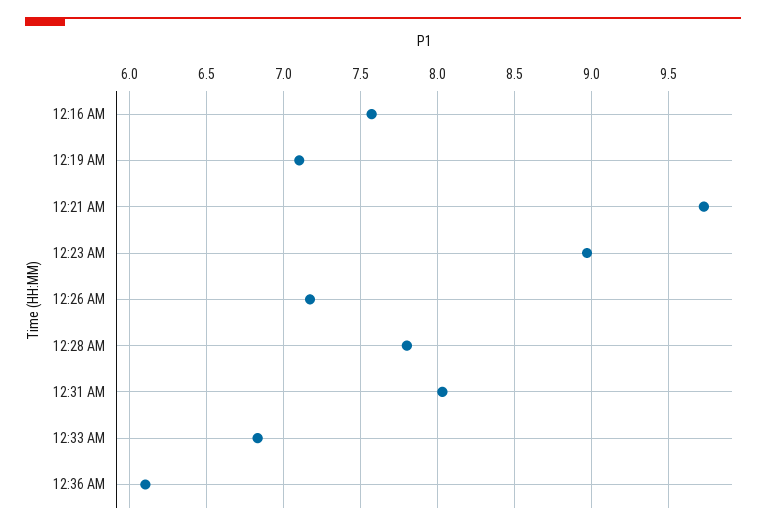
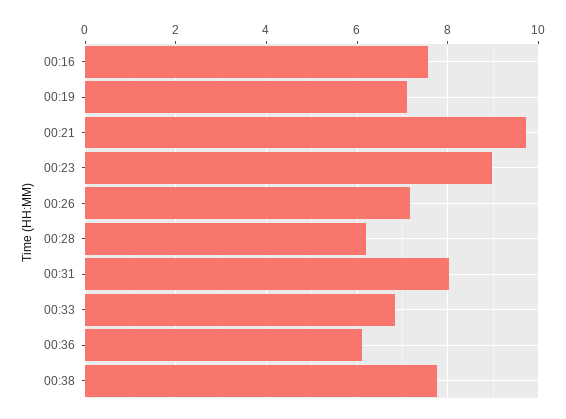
12:28 AM: 7.8 -> 6.2
00:38: none -> 7.8

